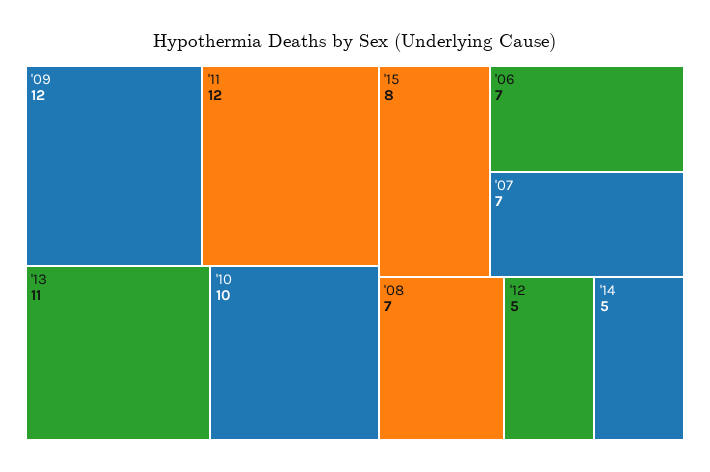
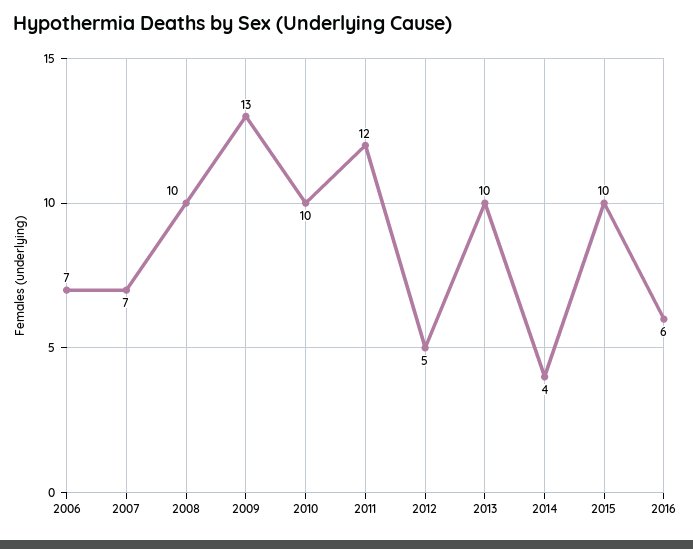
'09: 12 -> 13
'13: 11 -> 10
'15: 8 -> 10
'08: 7 -> 10
'14: 5 -> 4
2016: none -> 6

